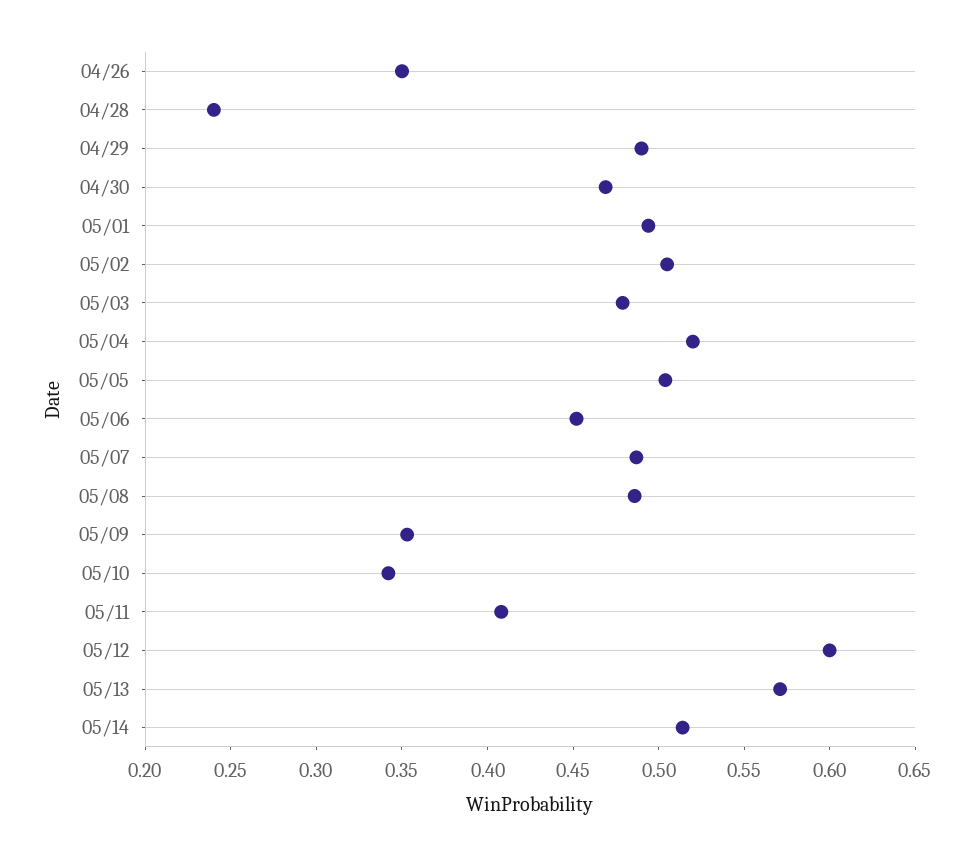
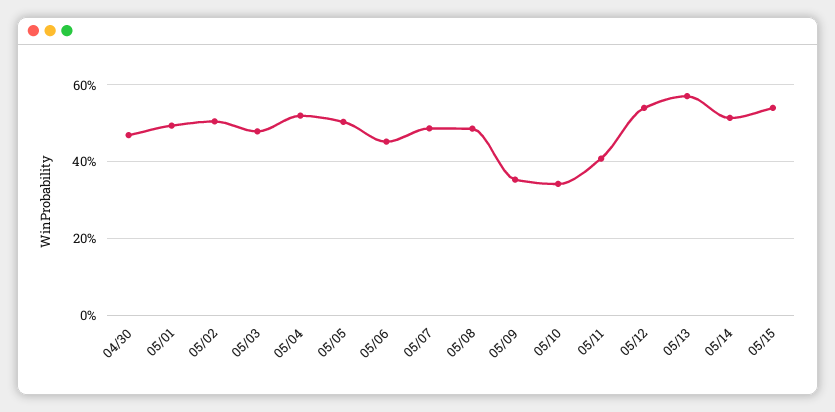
04/26: 0.35 -> none
04/28: 0.24 -> none
04/29: 0.49 -> none
05/12: 0.6 -> 0.54
05/15: none -> 0.54

